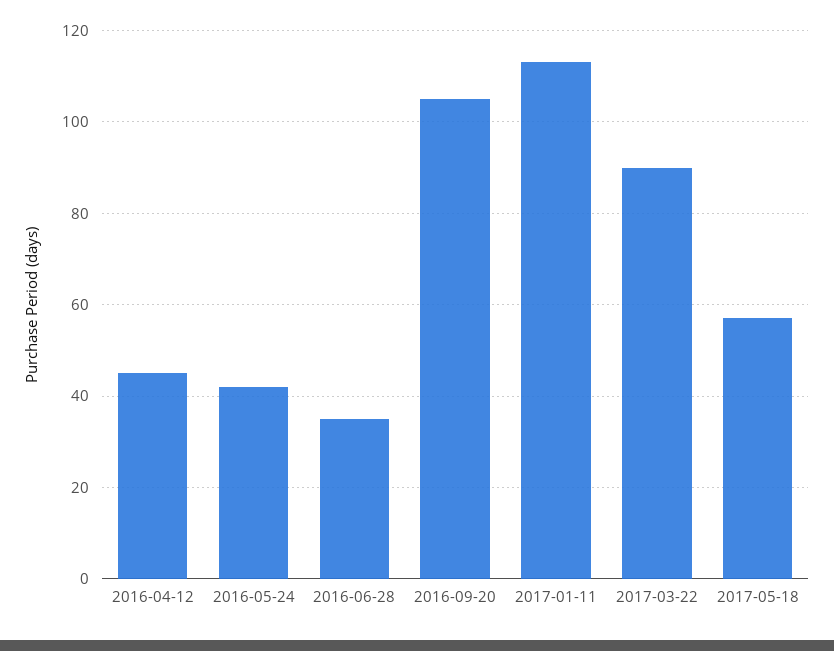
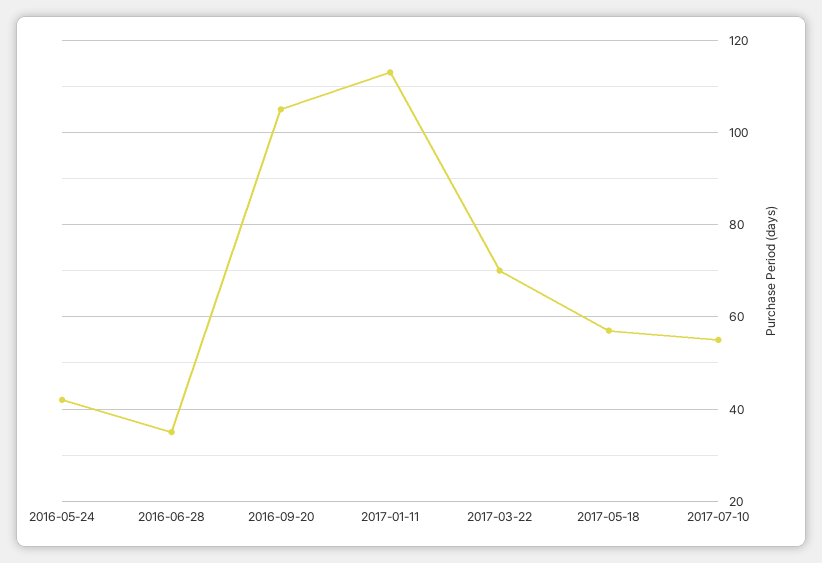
2016-04-12: 45 -> none
2017-03-22: 90 -> 70
2017-07-10: none -> 55

